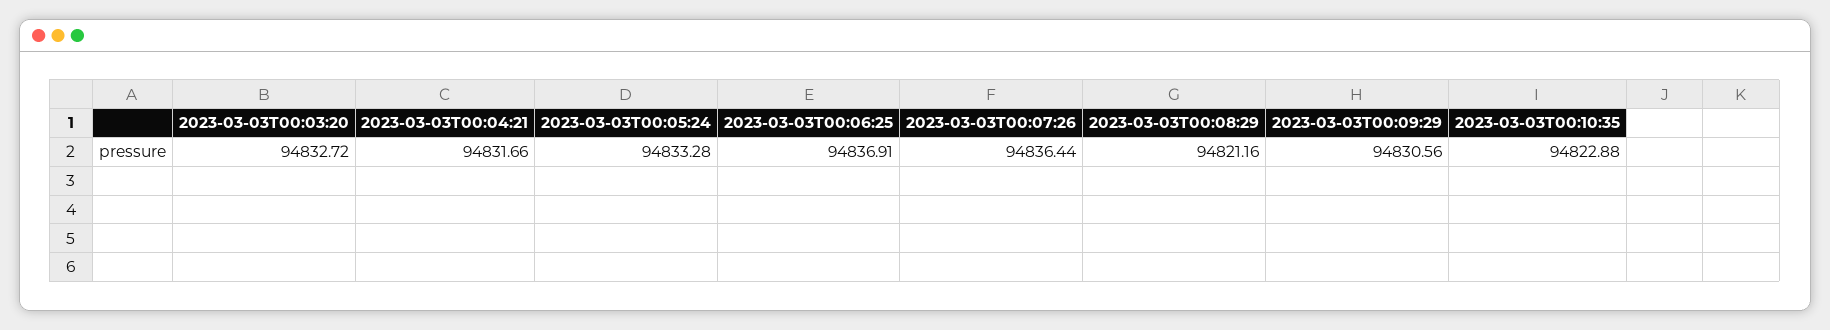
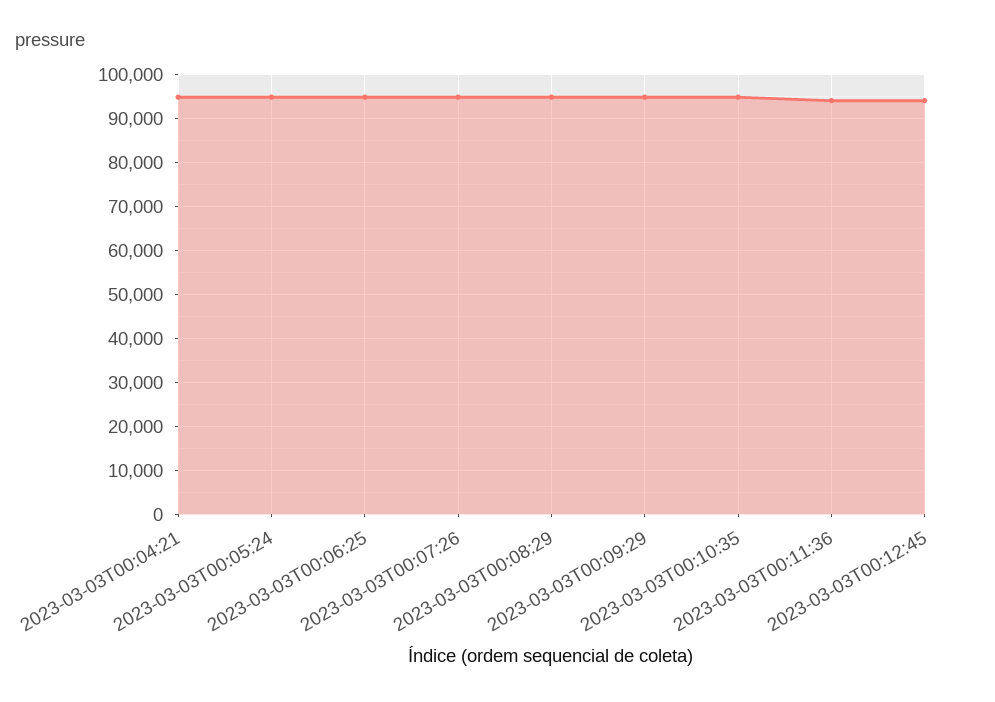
2023-03-03T00:03:20: 94832.72 -> none
2023-03-03T00:11:36: none -> 94000
2023-03-03T00:12:45: none -> 94000

